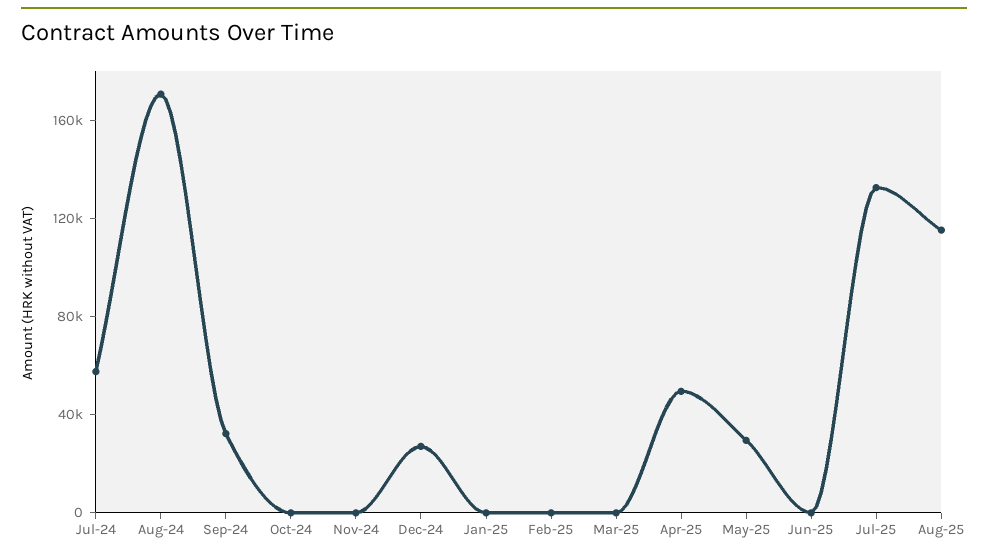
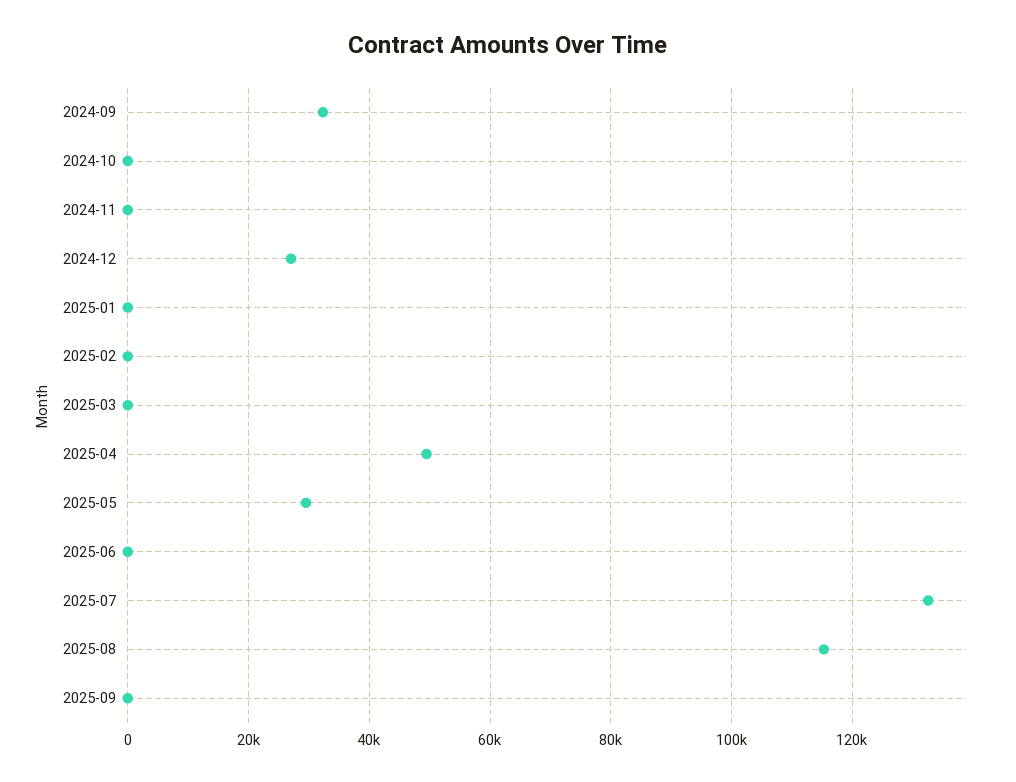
Jul-24: 60000 -> none
Aug-24: 170000 -> none
2025-09: none -> 0

